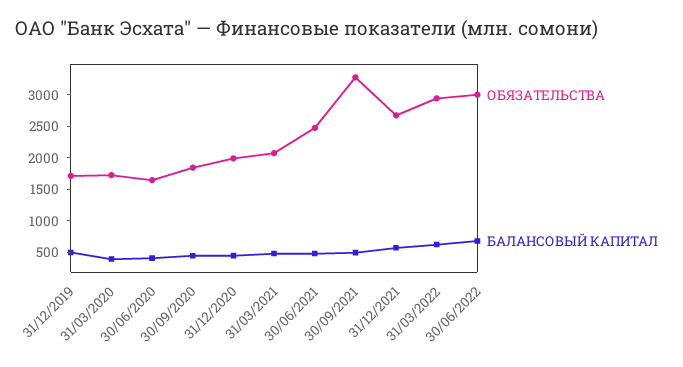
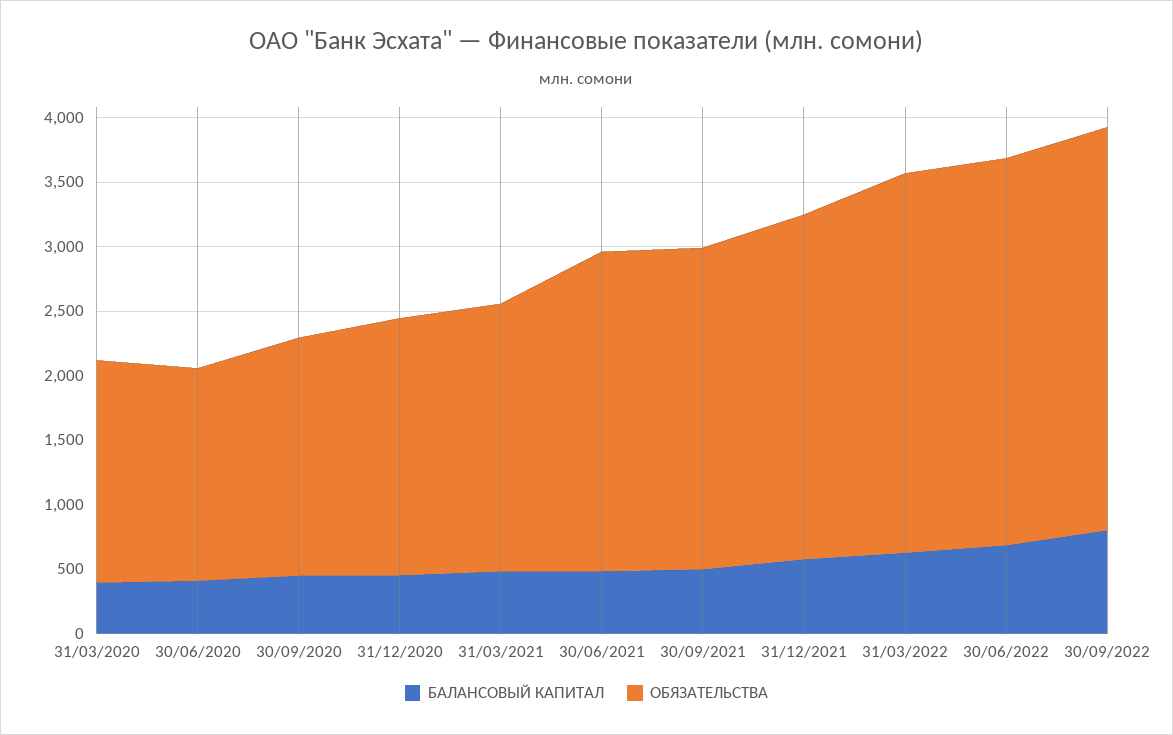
ОБЯЗАТЕЛЬСТВА, 31/12/2019: 1750 -> none
БАЛАНСОВЫЙ КАПИТАЛ, 31/12/2019: 500 -> none
ОБЯЗАТЕЛЬСТВА, 30/09/2021: 3250 -> 2500
БАЛАНСОВЫЙ КАПИТАЛ, 30/09/2022: none -> 800
ОБЯЗАТЕЛЬСТВА, 30/09/2022: none -> 3100

